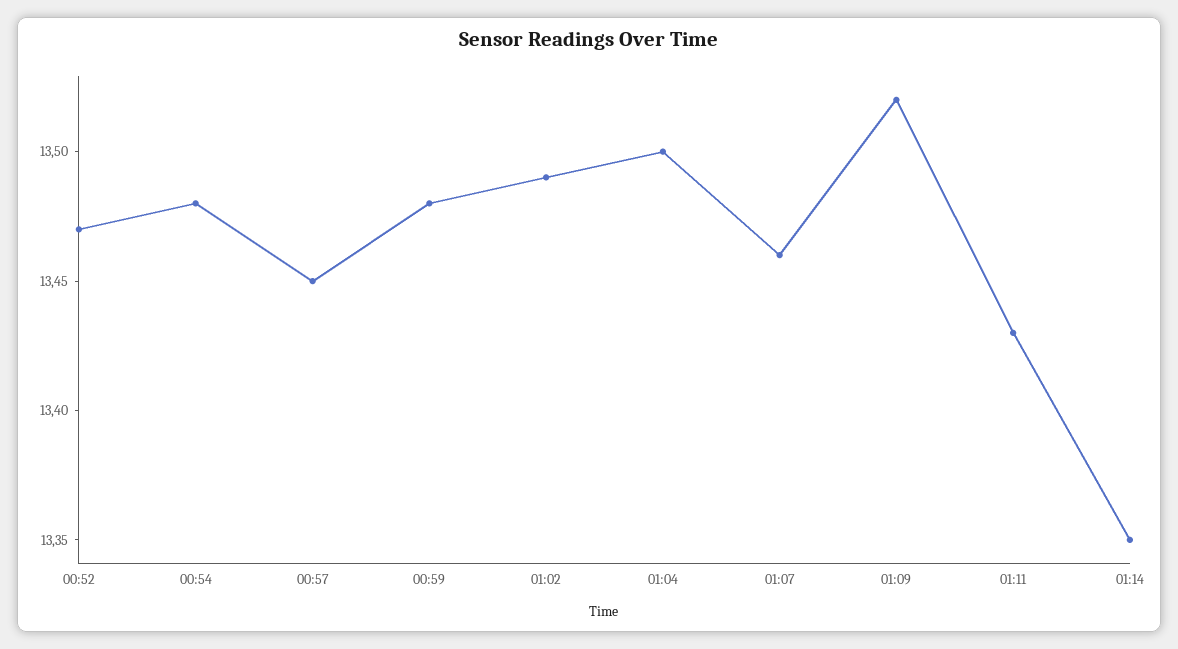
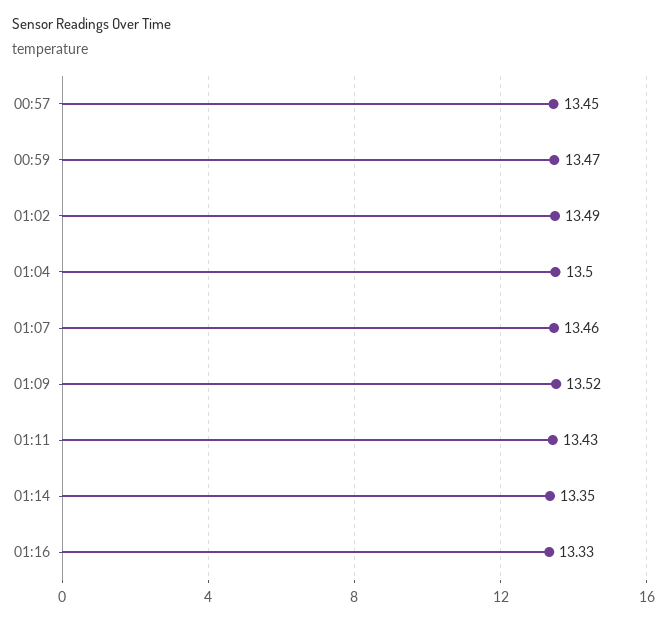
00:52: 13.47 -> none
00:54: 13.48 -> none
00:59: 13.48 -> 13.47
01:16: none -> 13.33

